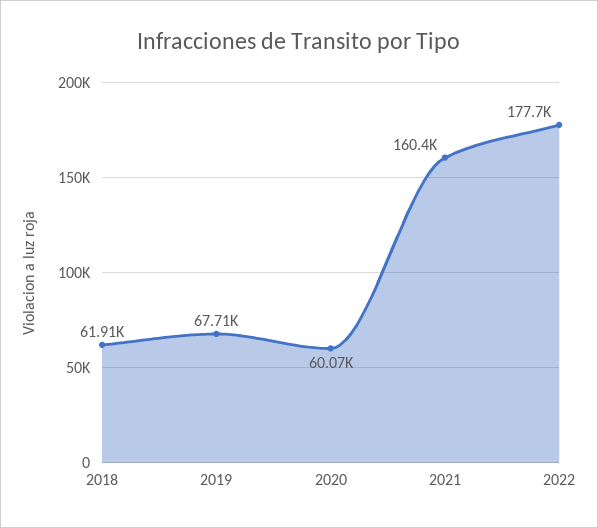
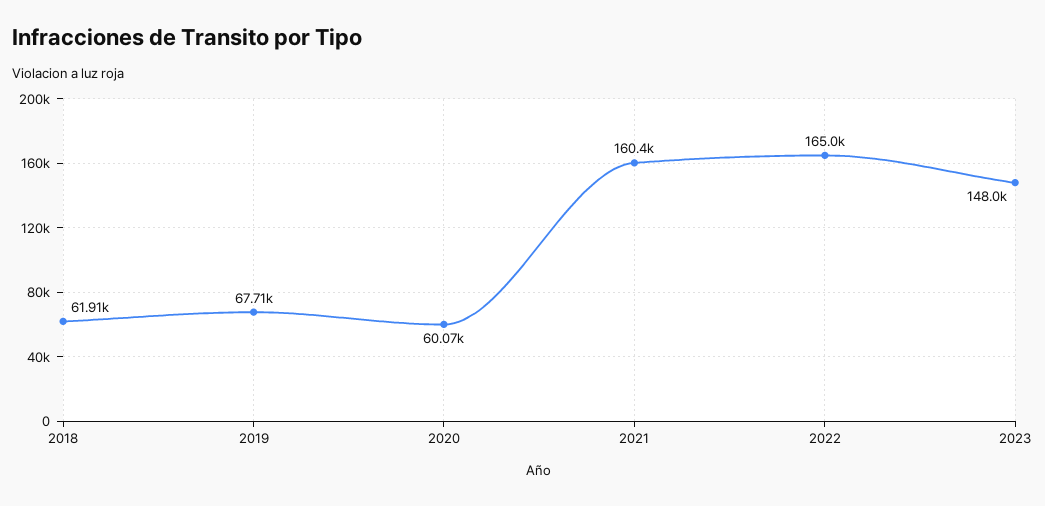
2022: 177700 -> 165000
2023: none -> 148000

